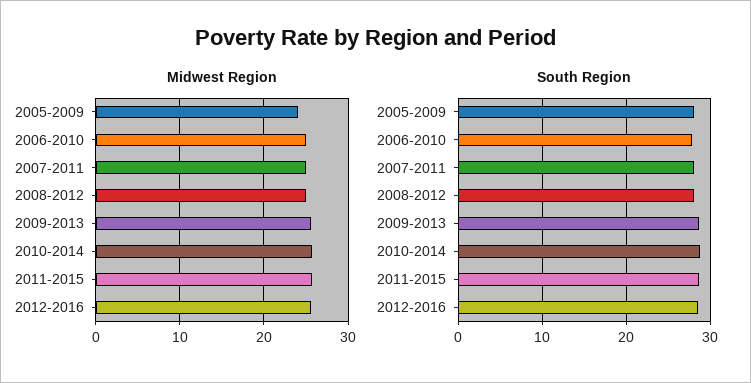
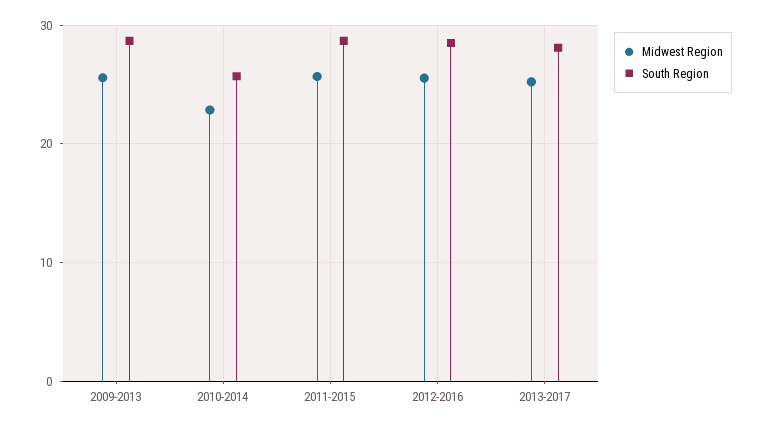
Midwest Region, 2005-2009: 24 -> none
Midwest Region, 2006-2010: 25 -> none
Midwest Region, 2007-2011: 25 -> none
Midwest Region, 2008-2012: 25 -> none
Midwest Region, 2010-2014: 26 -> 23
South Region, 2005-2009: 28 -> none
South Region, 2006-2010: 28 -> none
South Region, 2007-2011: 28 -> none
South Region, 2008-2012: 28 -> none
South Region, 2010-2014: 29 -> 26
Midwest Region, 2013-2017: none -> 25
South Region, 2013-2017: none -> 28

